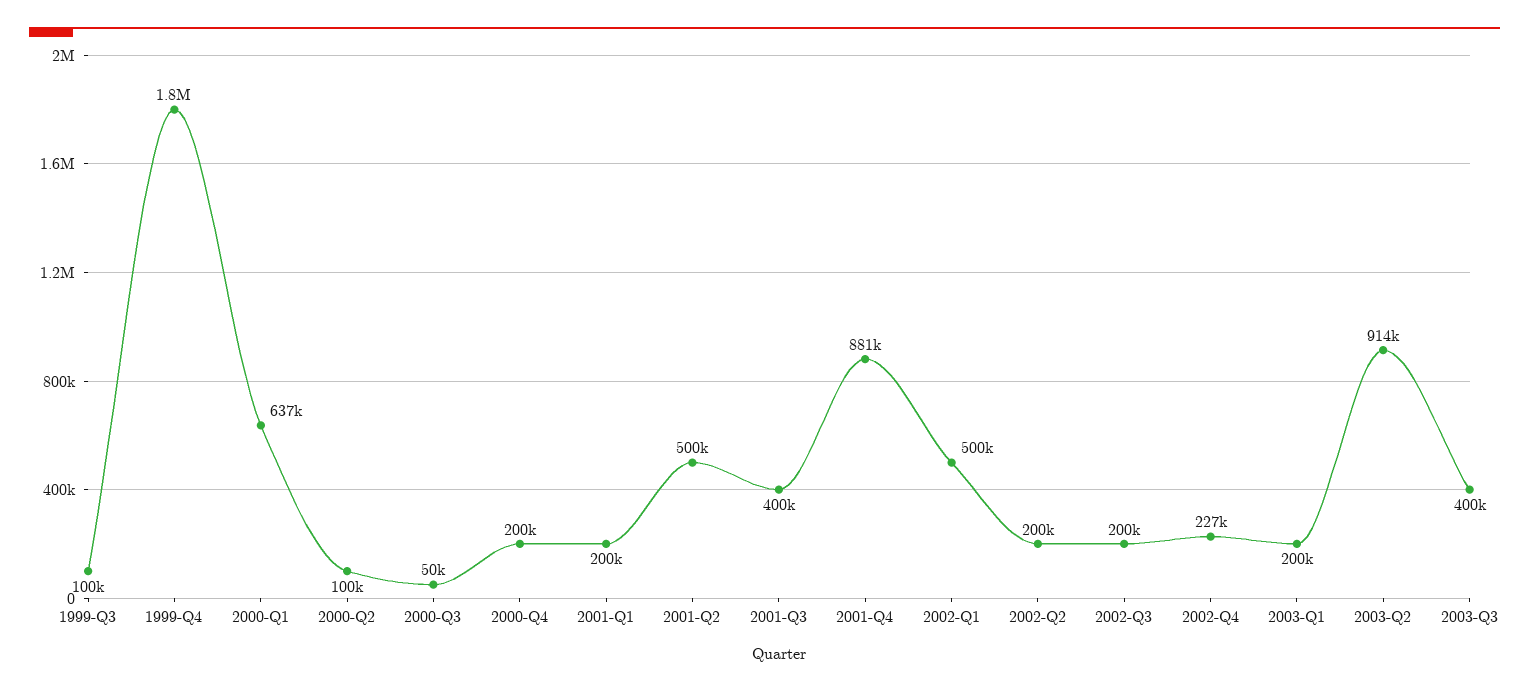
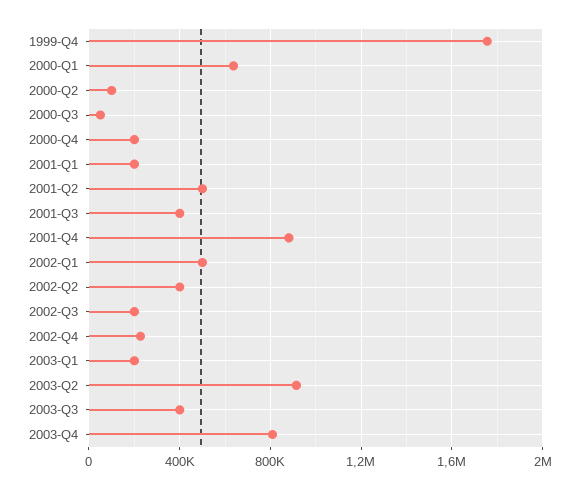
1999-Q3: 100000 -> none
2002-Q2: 200000 -> 400000
2003-Q4: none -> 800000

